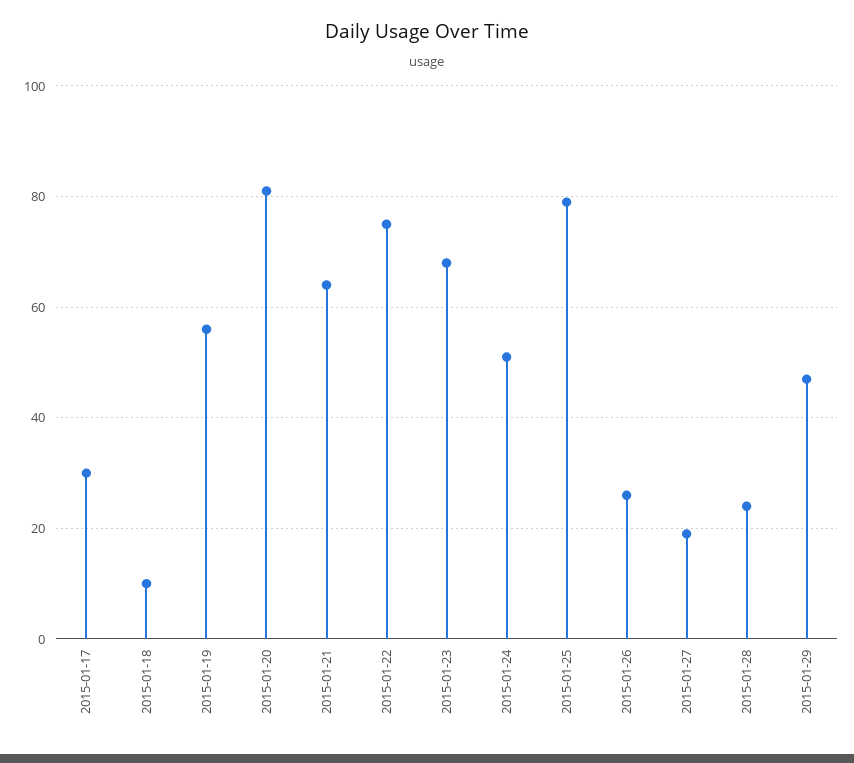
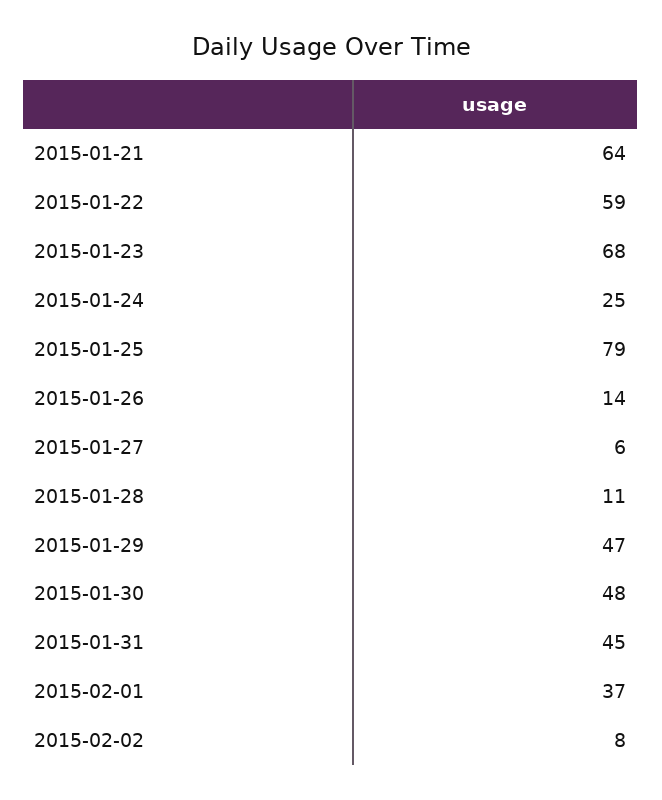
2015-01-17: 30 -> none
2015-01-18: 10 -> none
2015-01-19: 55 -> none
2015-01-20: 80 -> none
2015-01-22: 75 -> 59
2015-01-24: 50 -> 25
2015-01-26: 25 -> 14
2015-01-27: 20 -> 6
2015-01-28: 25 -> 11
2015-01-30: none -> 48
2015-01-31: none -> 45
2015-02-01: none -> 37
2015-02-02: none -> 8

